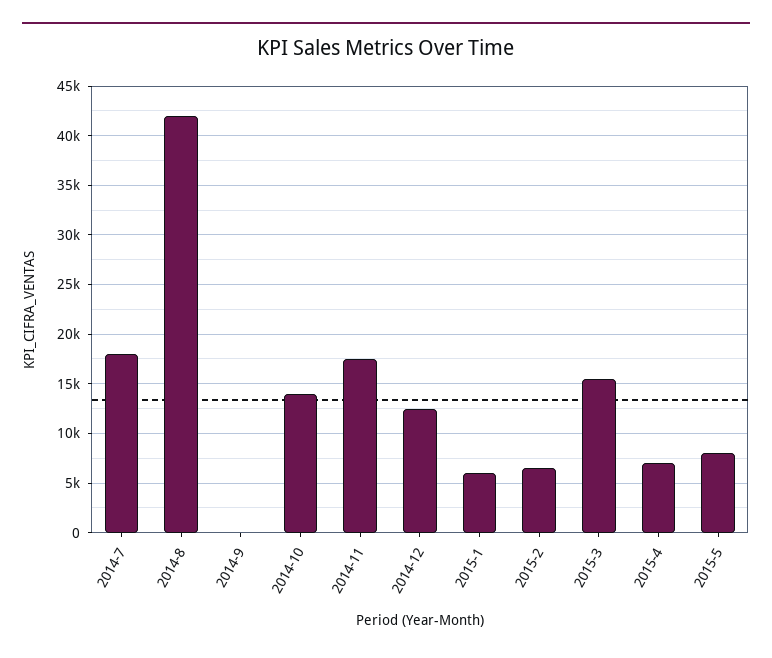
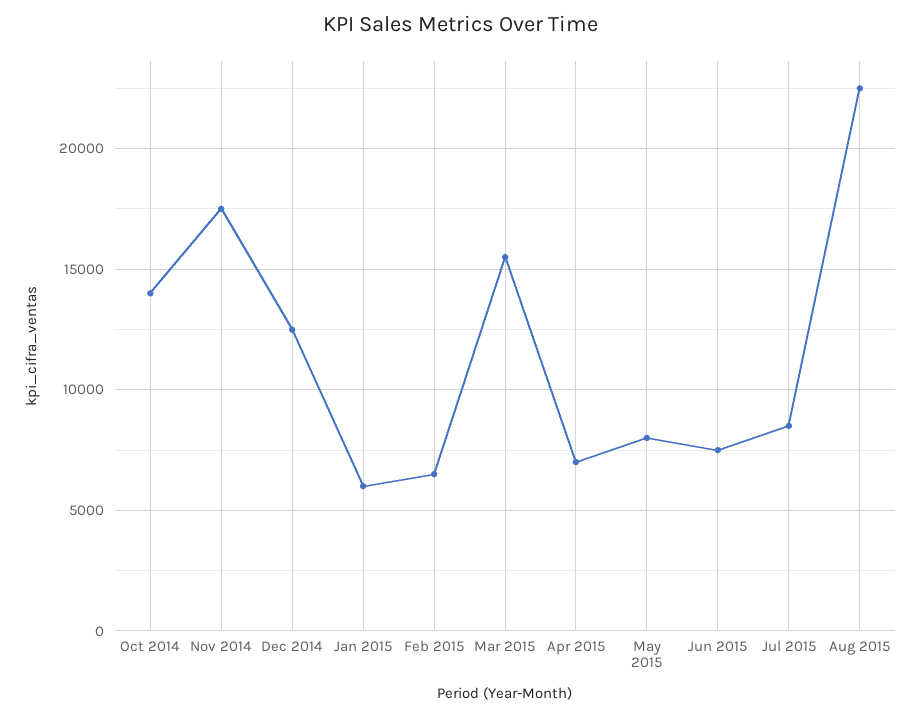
2014-7: 18000 -> none
2014-8: 42000 -> none
2014-9: 0 -> none
Jun 2015: none -> 7500
Jul 2015: none -> 8500
Aug 2015: none -> 22500

